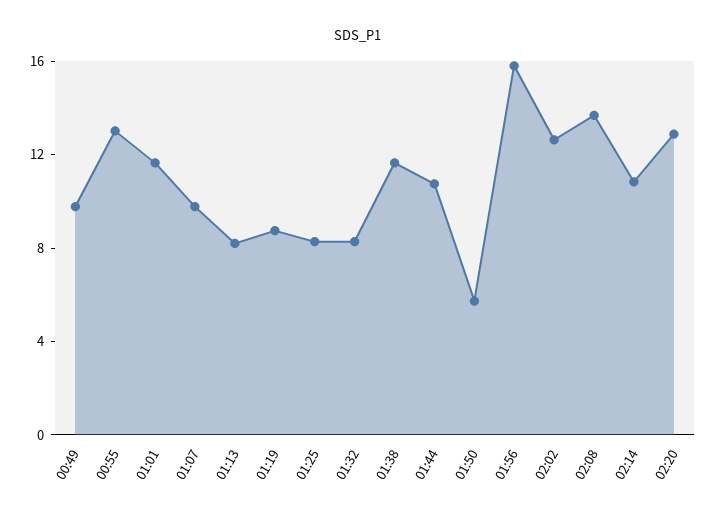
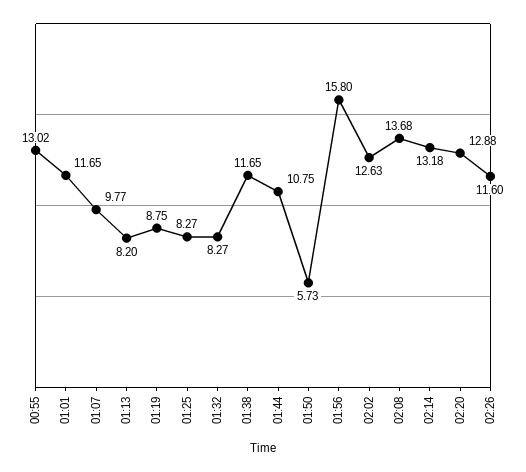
00:49: 10 -> none
02:14: 11 -> 13.18
02:26: none -> 11.6

